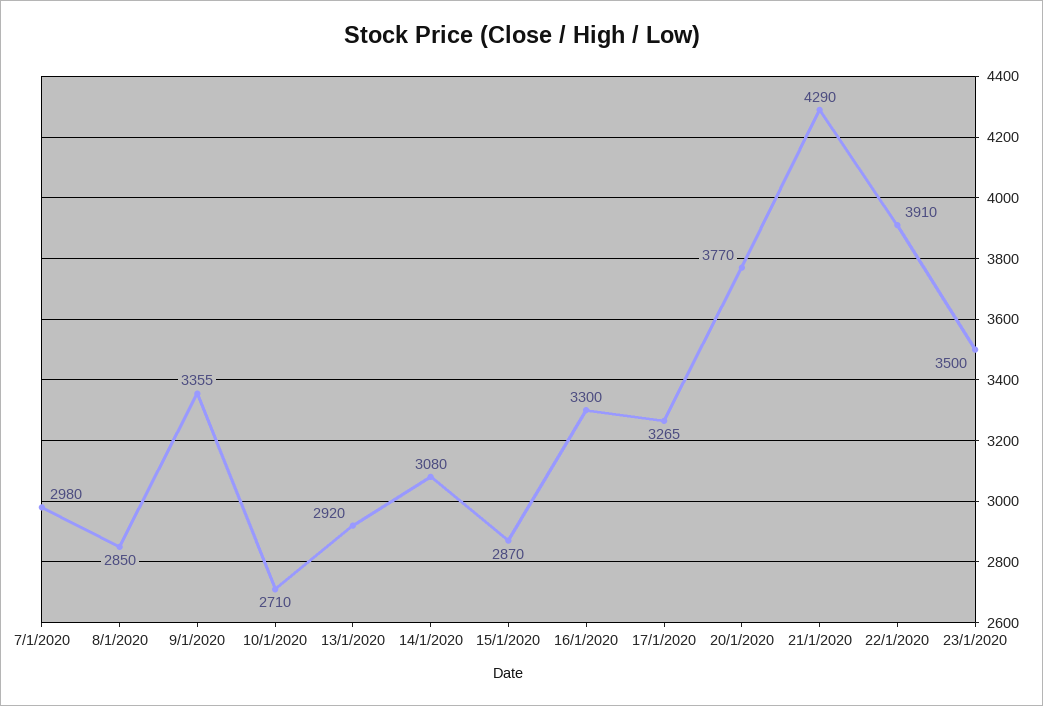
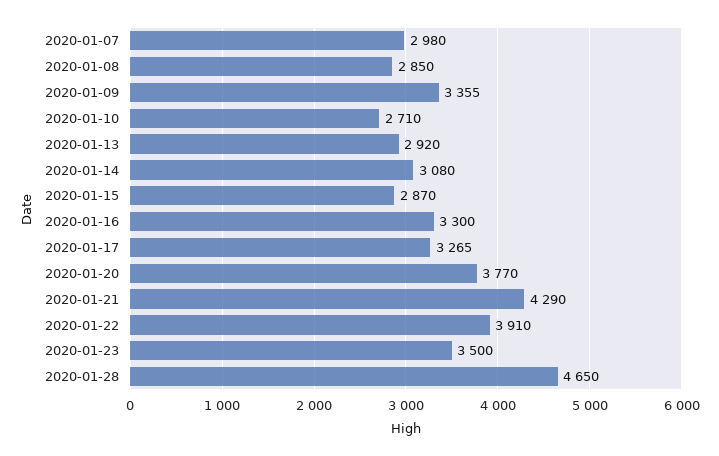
2020-01-28: none -> 4650

